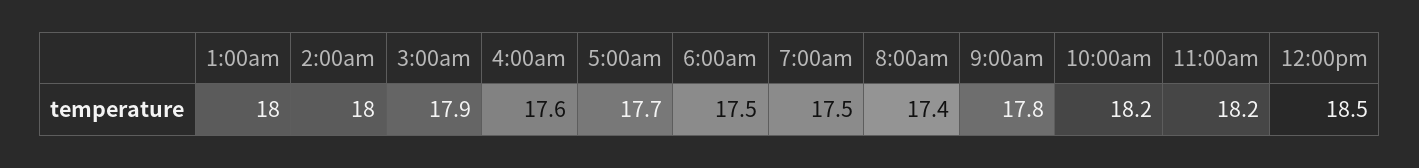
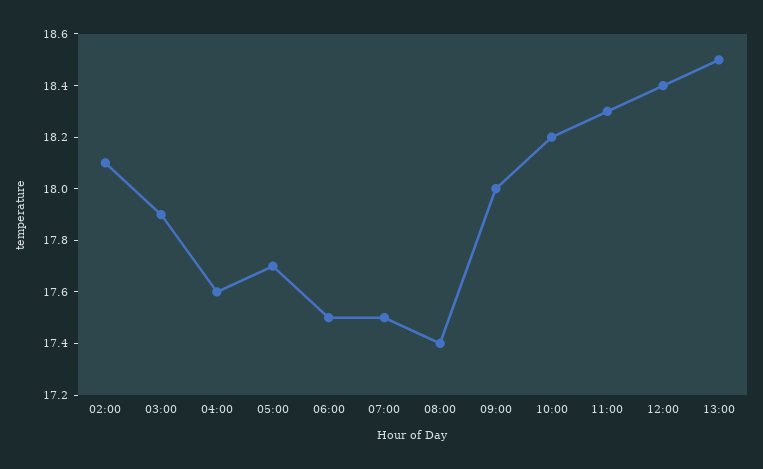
1:00am: 18 -> none
2:00am: 18 -> 18.1
9:00am: 17.8 -> 18
11:00am: 18.2 -> 18.3
12:00pm: 18.5 -> 18.4
13:00: none -> 18.5

